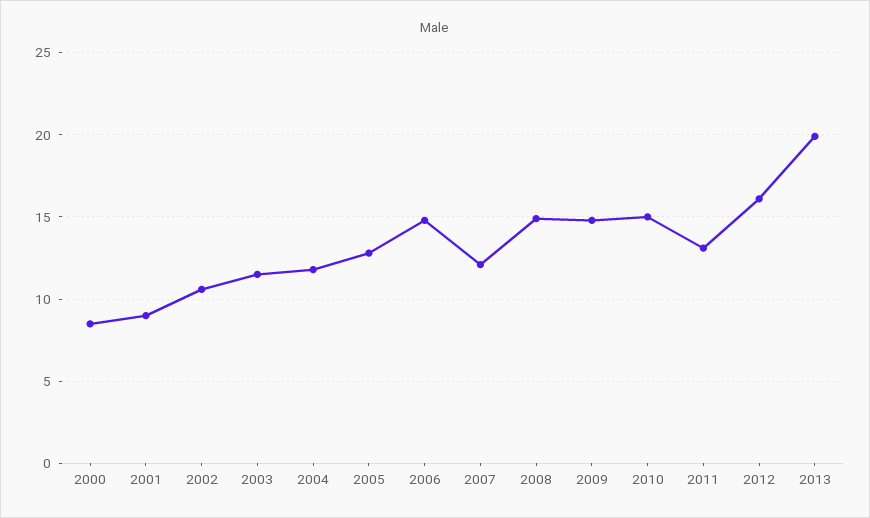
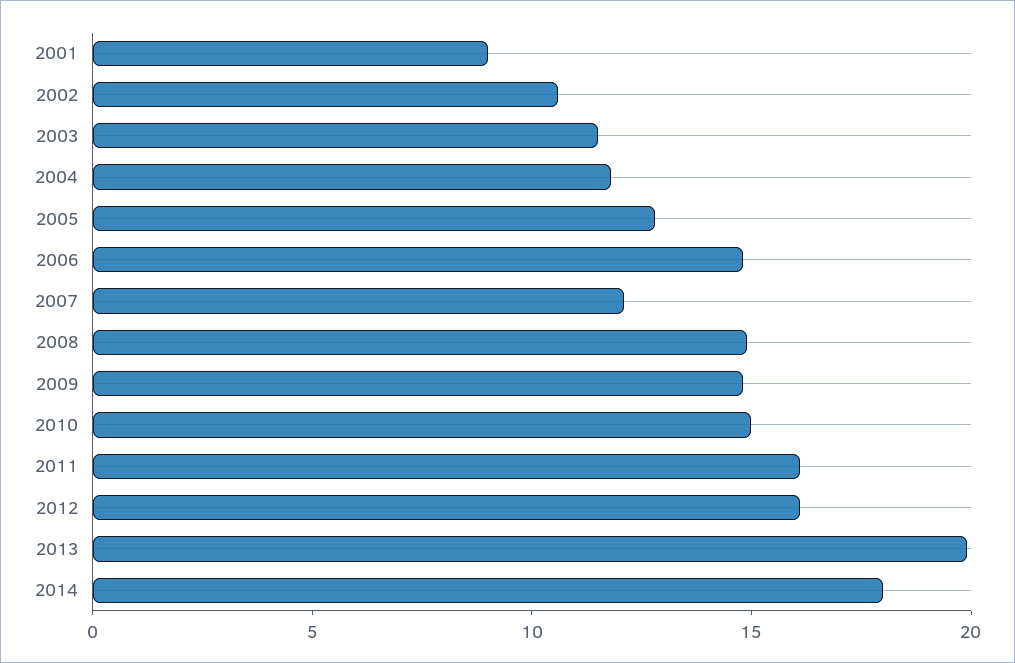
2000: 8.5 -> none
2011: 13 -> 16
2014: none -> 18

